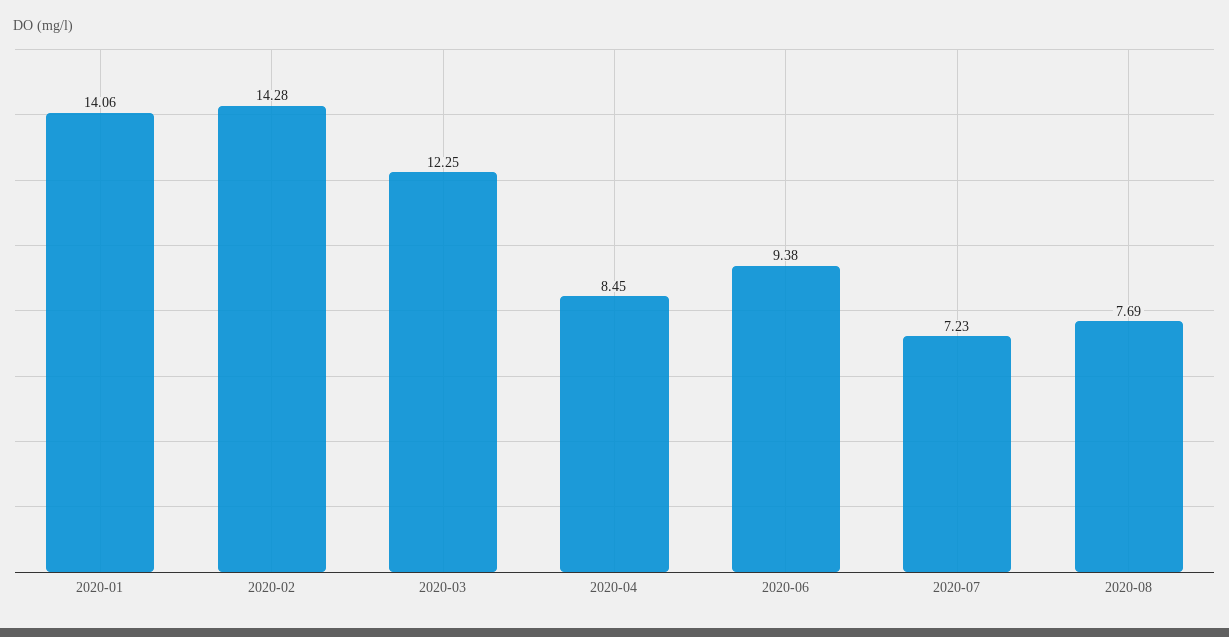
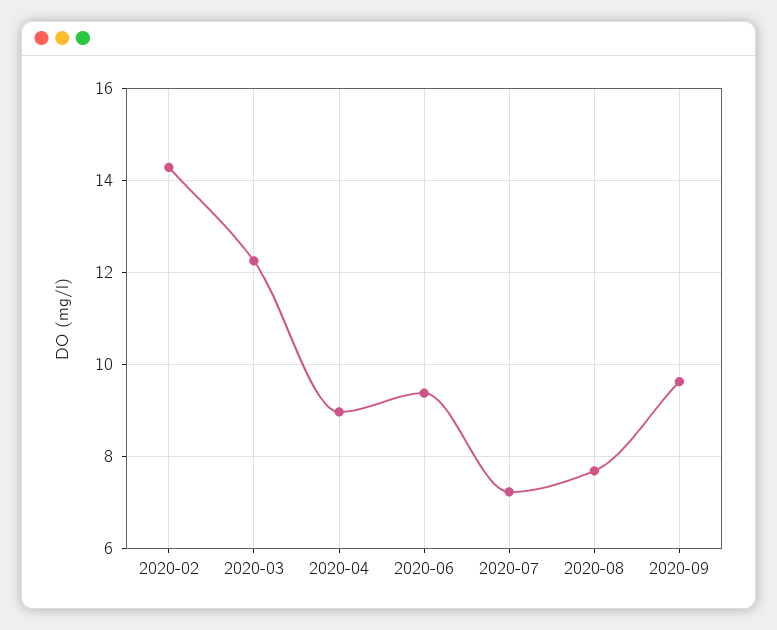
2020-01: 14.06 -> none
2020-04: 8.45 -> 9
2020-09: none -> 9.6

